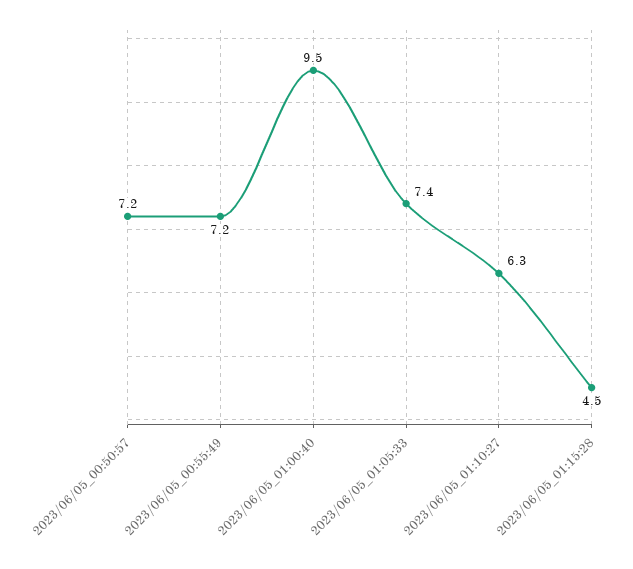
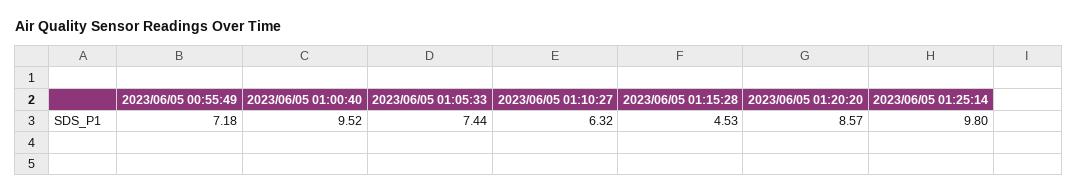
2023/06/05_00:50:57: 7.2 -> none
2023/06/05 01:20:20: none -> 8.57
2023/06/05 01:25:14: none -> 9.8

